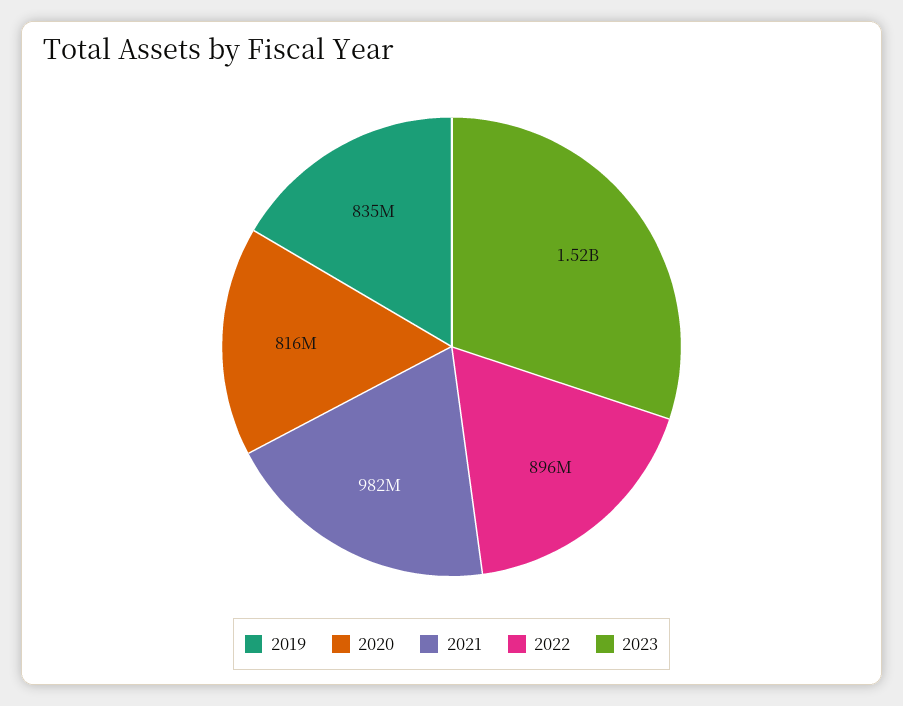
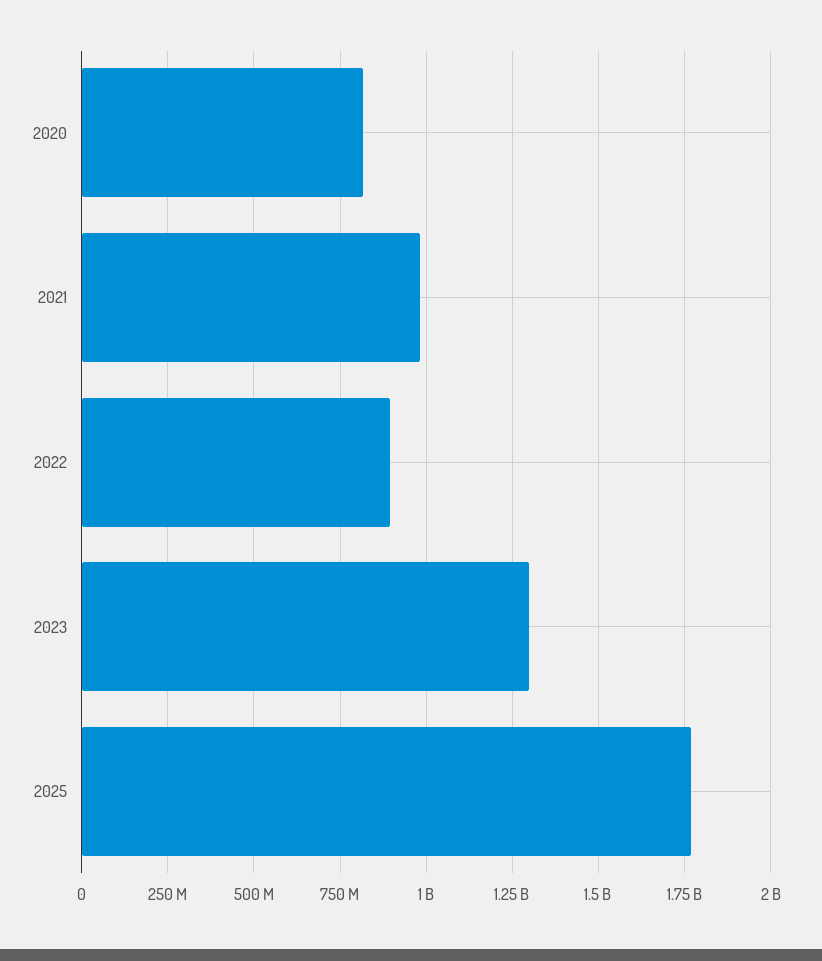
2019: 835000000 -> none
2023: 1520000000 -> 1300000000
2025: none -> 1775000000

